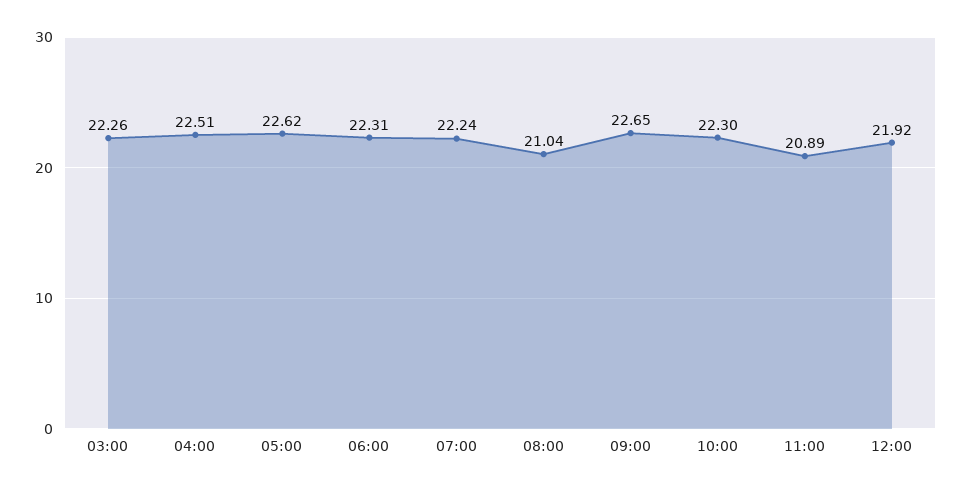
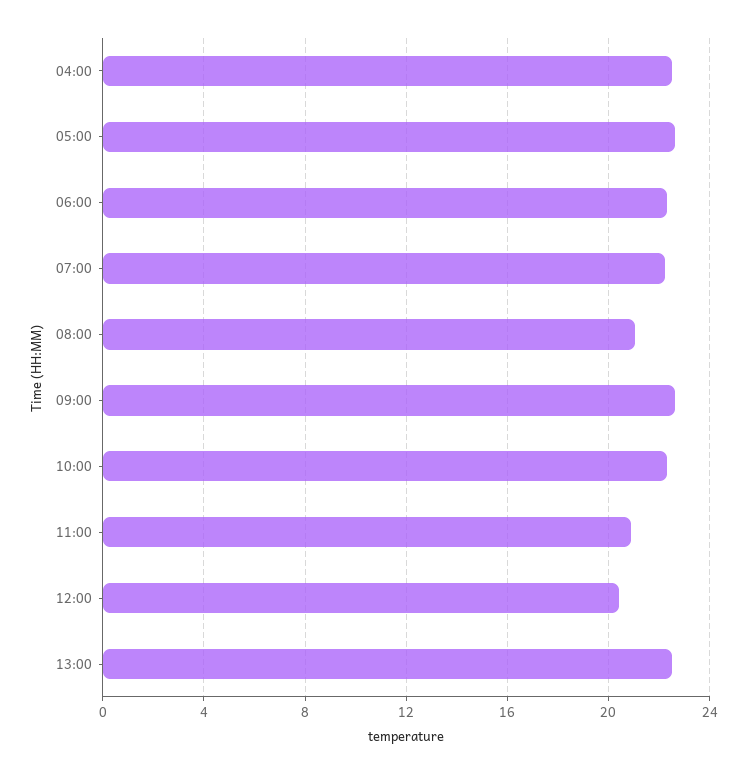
03:00: 22.26 -> none
12:00: 21.92 -> 20.5
13:00: none -> 22.5

